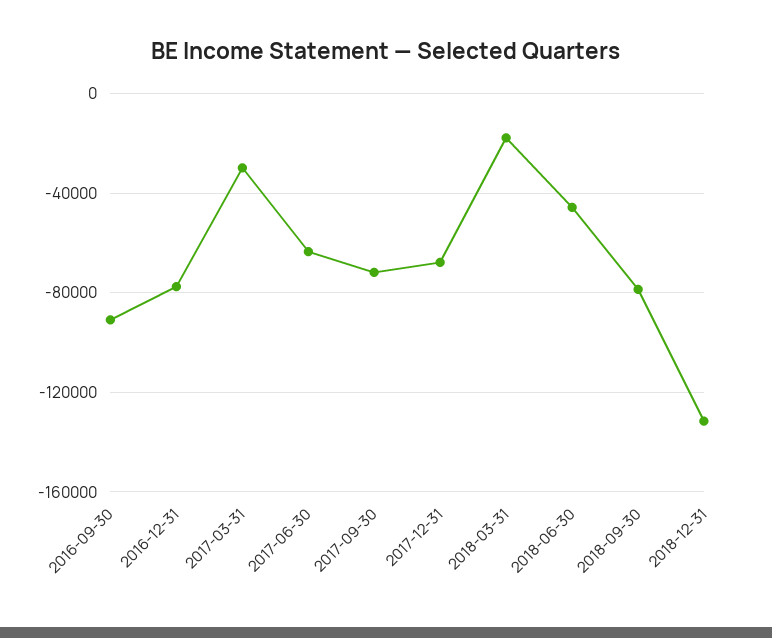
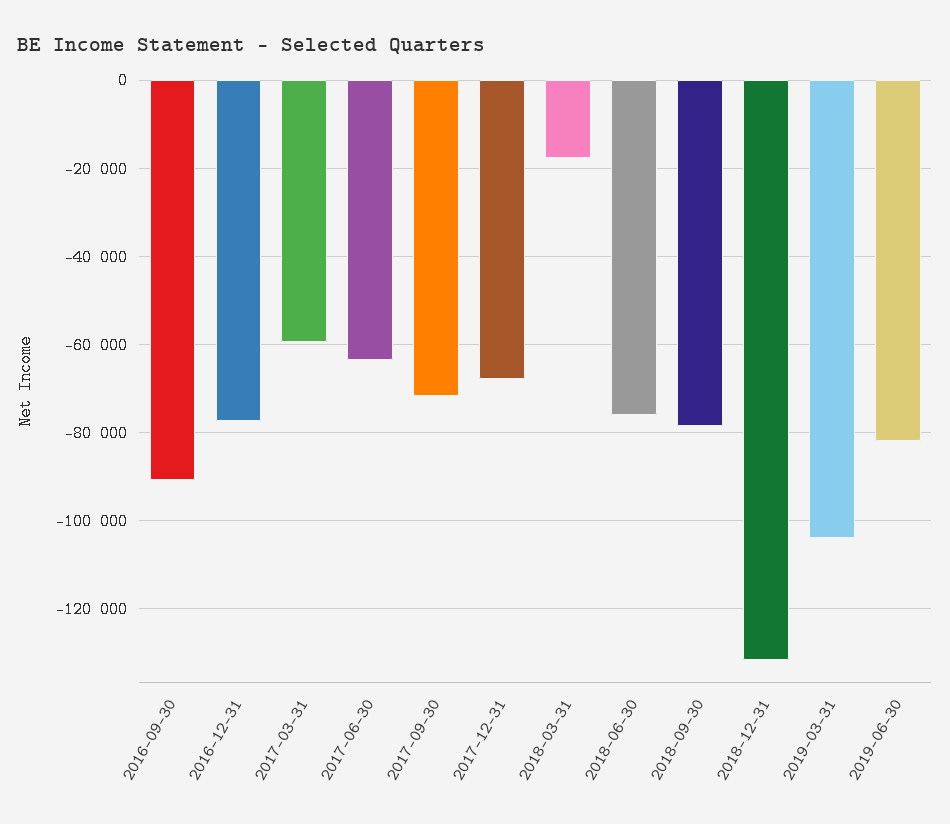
2017-03-31: -30000 -> -60000
2018-06-30: -45000 -> -76000
2019-03-31: none -> -104000
2019-06-30: none -> -82000

